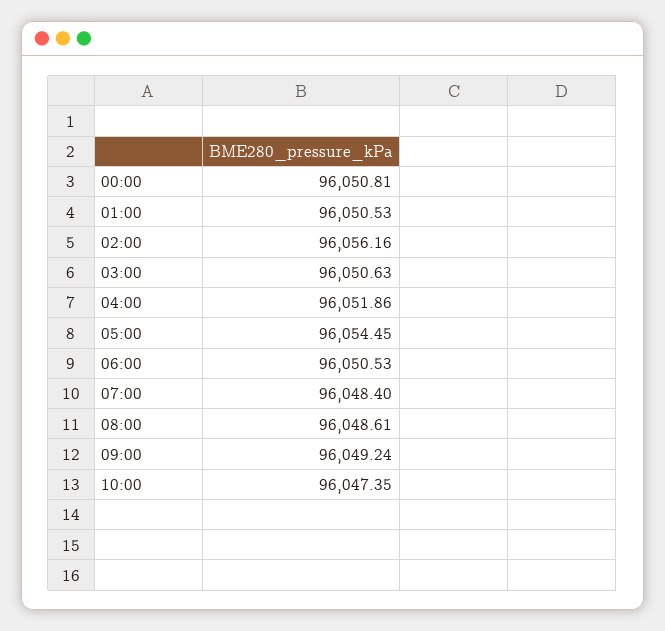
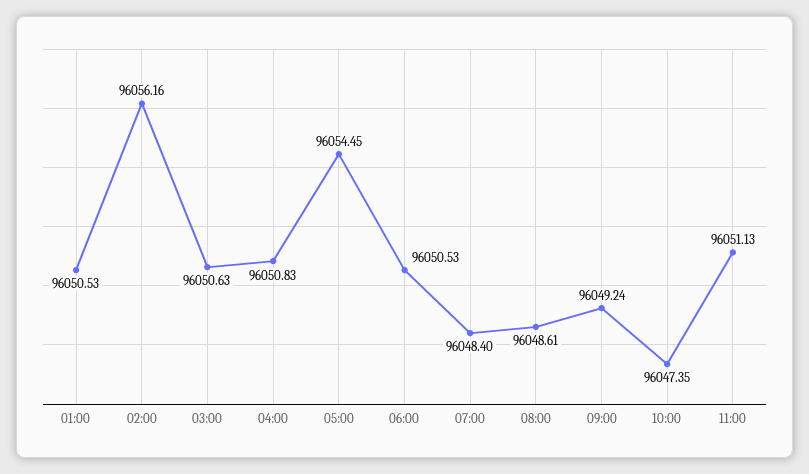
00:00: 96050.81 -> none
04:00: 96051.86 -> 96050.83
11:00: none -> 96051.13

